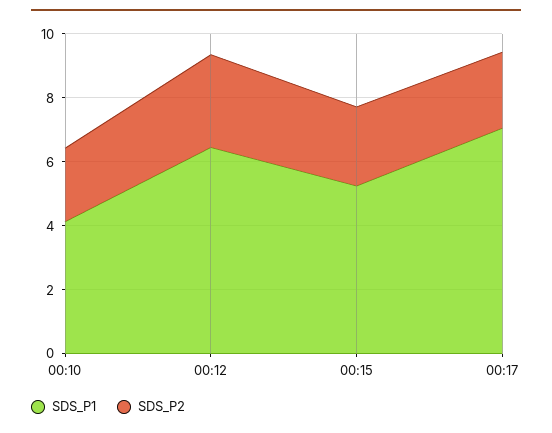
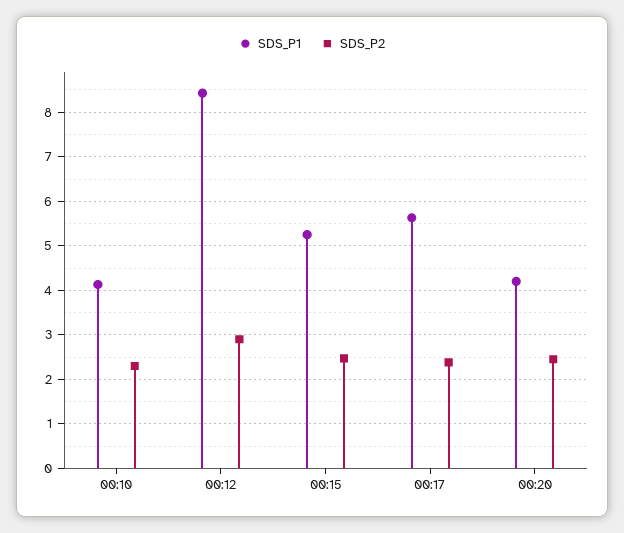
SDS_P1, 00:12: 6.5 -> 8.4
SDS_P1, 00:17: 7 -> 5.6
SDS_P1, 00:20: none -> 4.2
SDS_P2, 00:20: none -> 2.4

